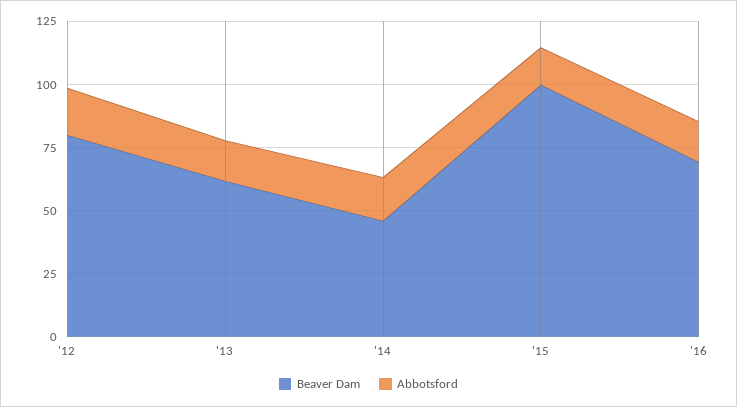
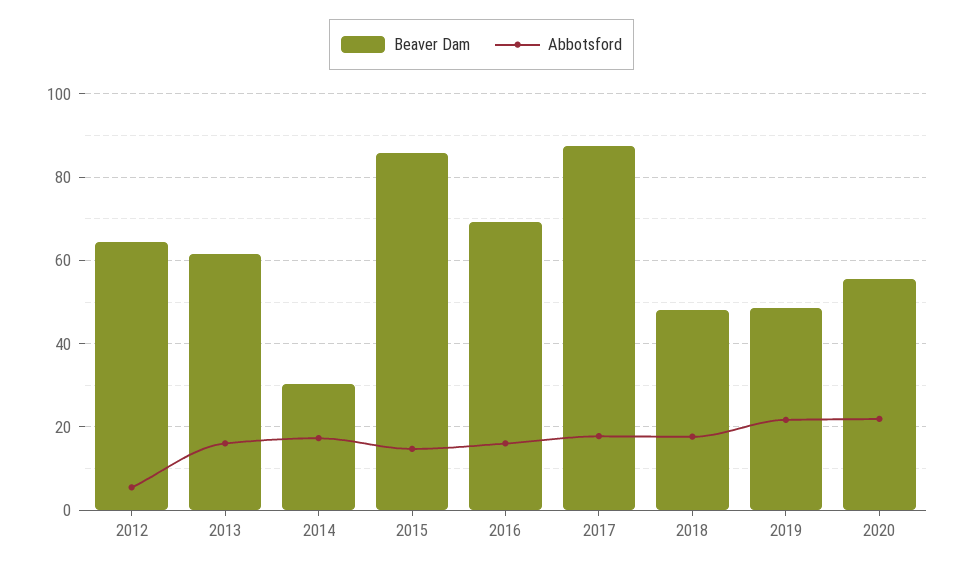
Beaver Dam, '12: 80 -> 64
Abbotsford, '12: 20 -> 6
Beaver Dam, '14: 45 -> 30
Beaver Dam, '15: 100 -> 86
Beaver Dam, 2017: none -> 88
Abbotsford, 2017: none -> 18
Beaver Dam, 2018: none -> 48
Abbotsford, 2018: none -> 18
Beaver Dam, 2019: none -> 48
Abbotsford, 2019: none -> 22
Beaver Dam, 2020: none -> 56
Abbotsford, 2020: none -> 22

